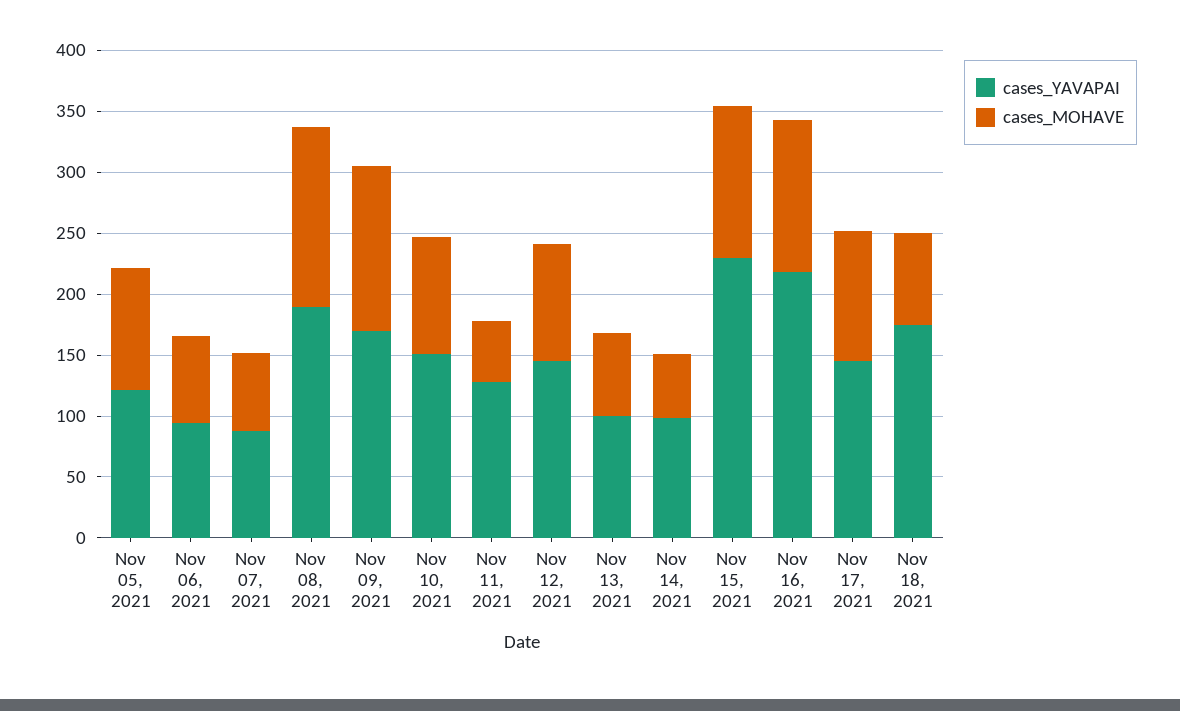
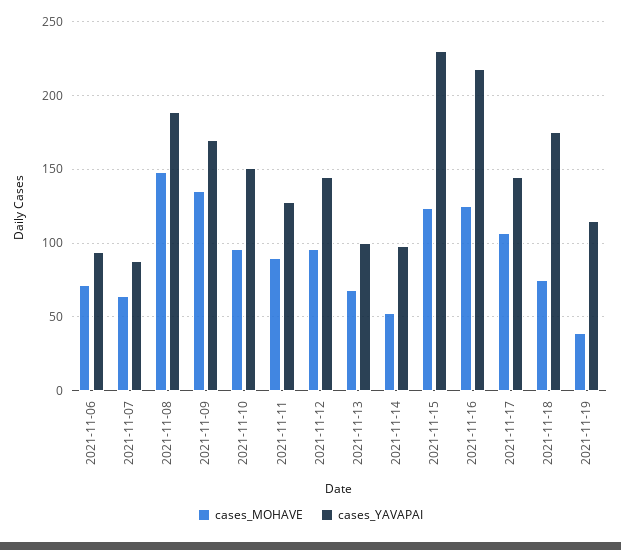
cases_YAVAPAI, Nov 05, 2021: 120 -> none
cases_MOHAVE, Nov 05, 2021: 100 -> none
cases_MOHAVE, Nov 11, 2021: 50 -> 90
cases_MOHAVE, 2021-11-19: none -> 40
cases_YAVAPAI, 2021-11-19: none -> 115

